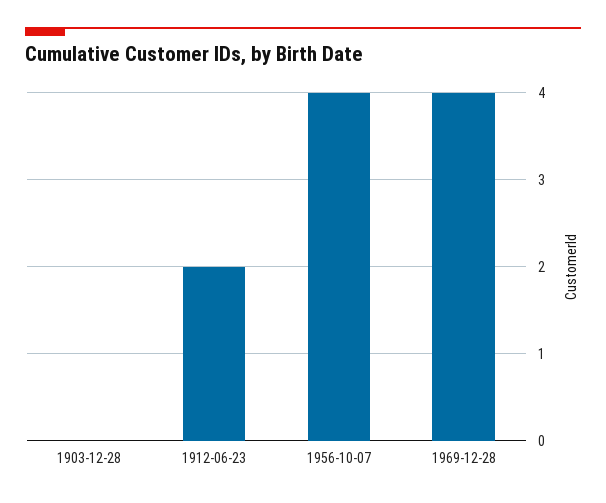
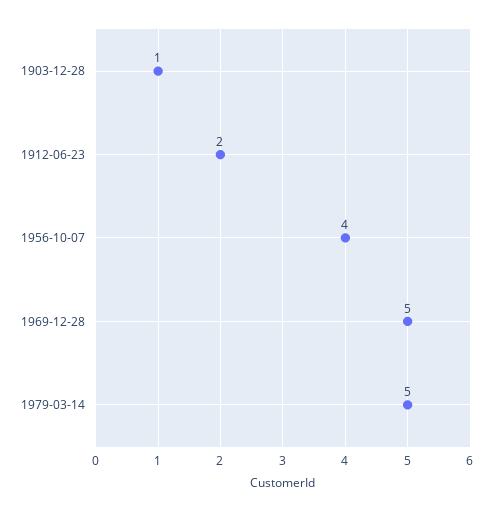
1903-12-28: 0 -> 1
1969-12-28: 4 -> 5
1979-03-14: none -> 5

